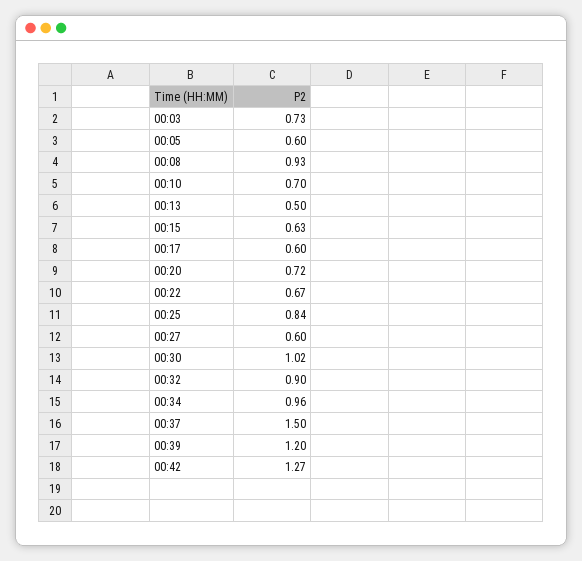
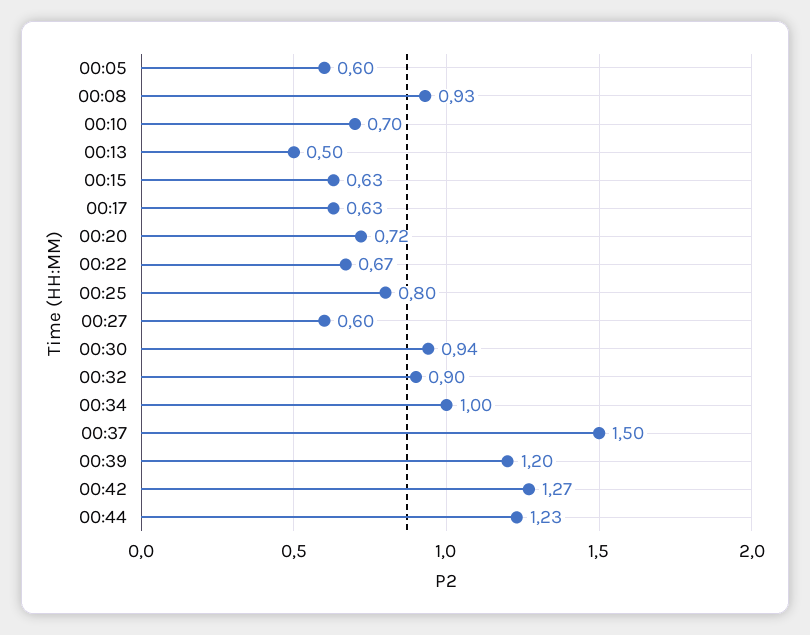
00:03: 0.73 -> none
00:17: 0.6 -> 0.63
00:25: 0.84 -> 0.8
00:30: 1.02 -> 0.94
00:34: 0.96 -> 1
00:44: none -> 1.23

